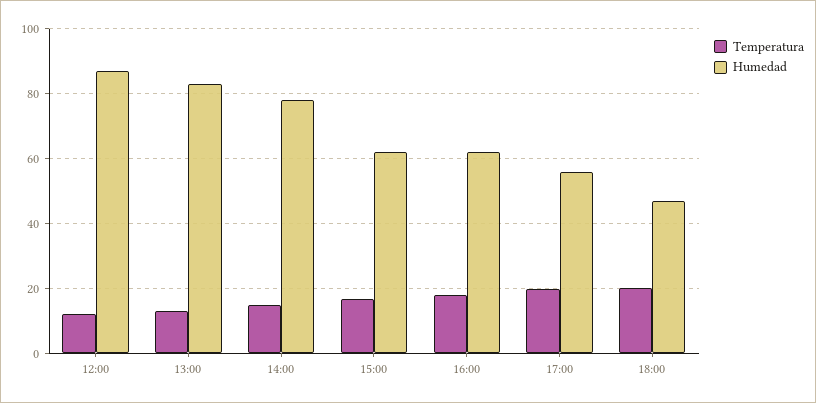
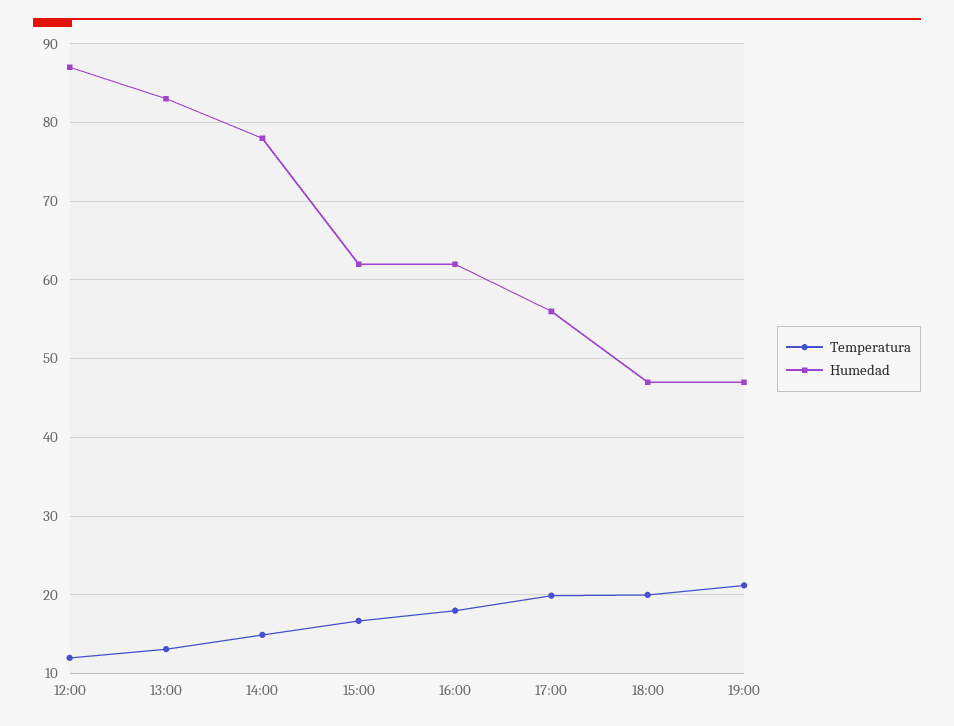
Temperatura, 19:00: none -> 21
Humedad, 19:00: none -> 47

